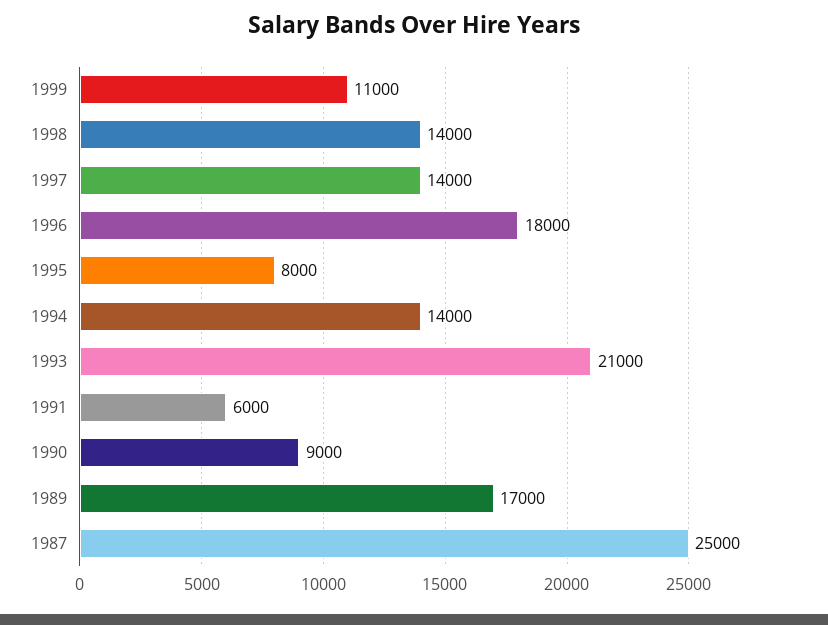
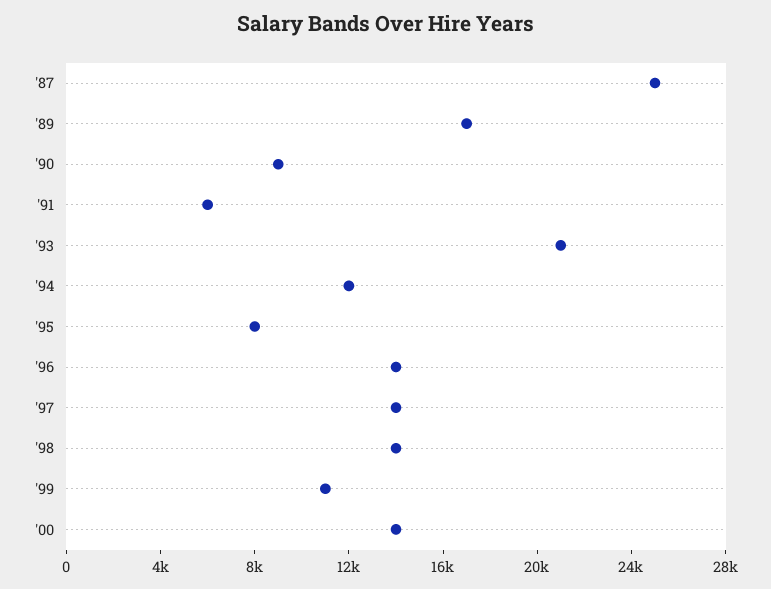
1996: 18000 -> 14000
1994: 14000 -> 12000
'00: none -> 14000

